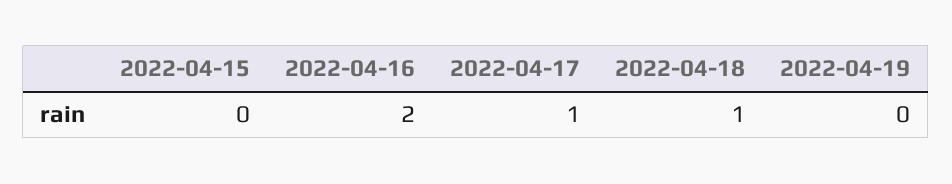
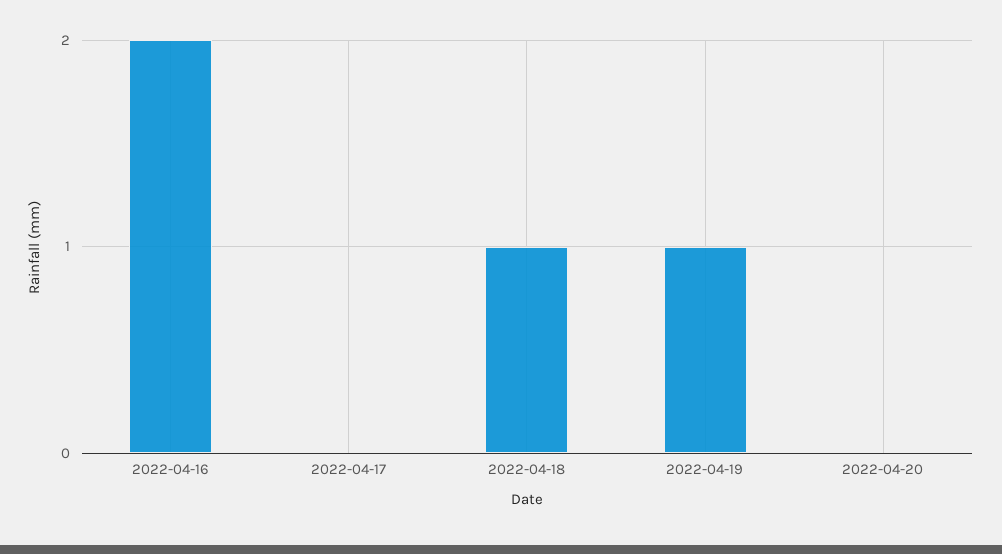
2022-04-15: 0 -> none
2022-04-17: 1 -> 0
2022-04-19: 0 -> 1
2022-04-20: none -> 0

